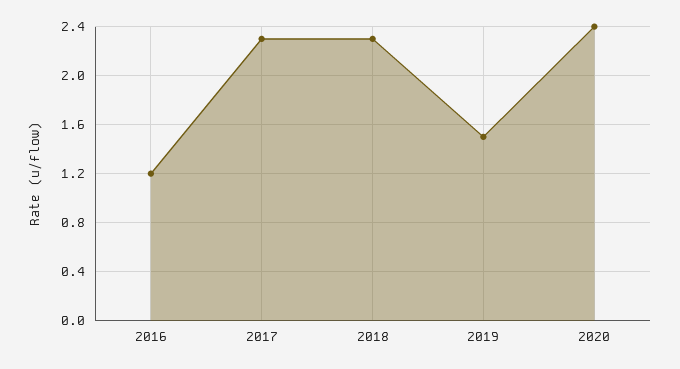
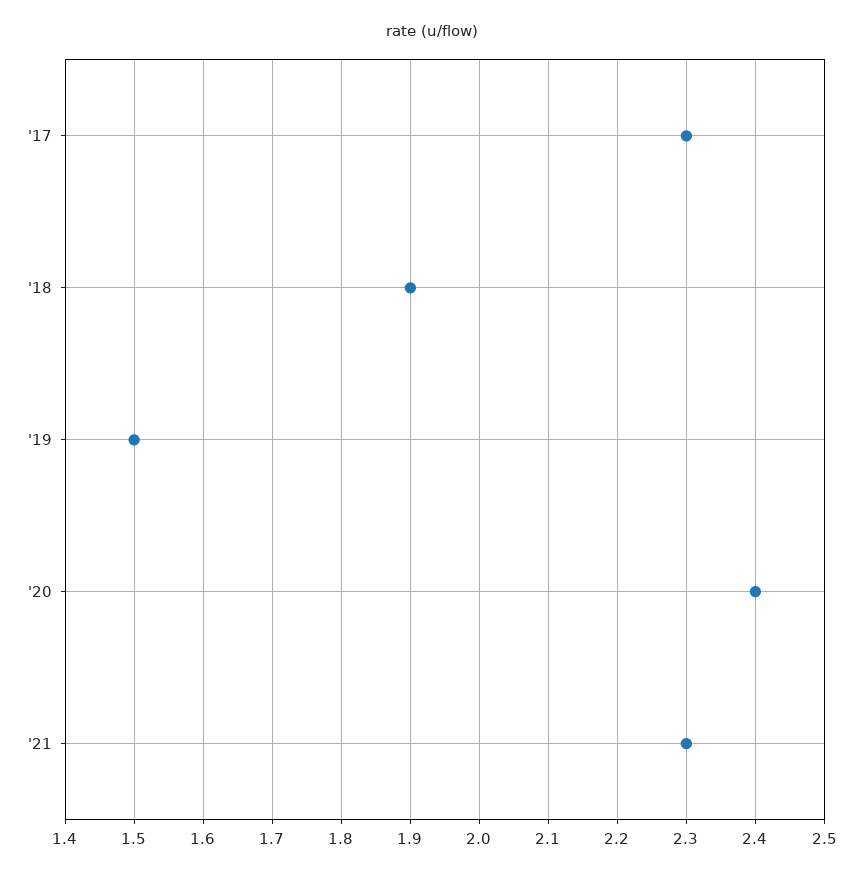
2016: 1.2 -> none
2018: 2.3 -> 1.9
'21: none -> 2.3

